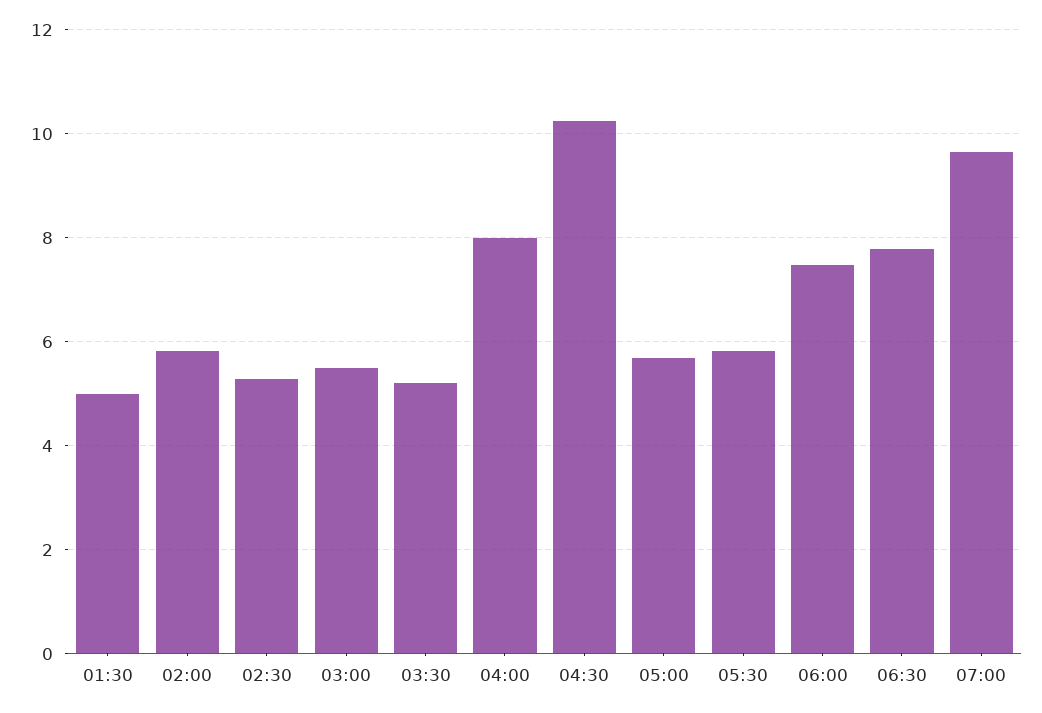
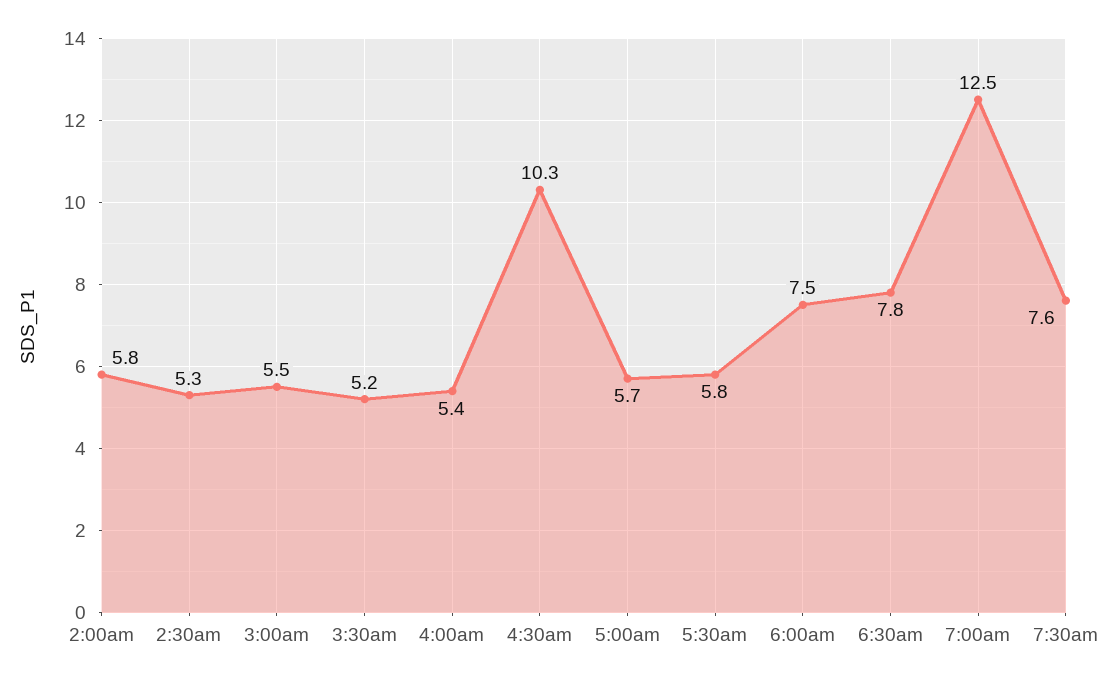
01:30: 5 -> none
04:00: 8 -> 5.4
07:00: 9.6 -> 12.5
7:30am: none -> 7.6

